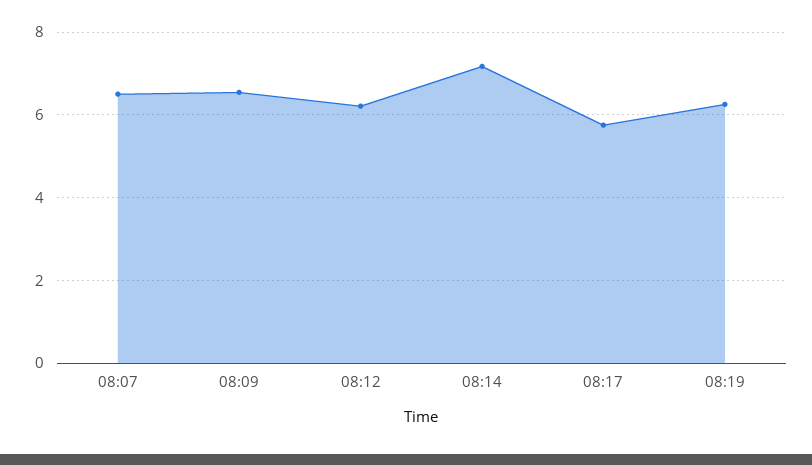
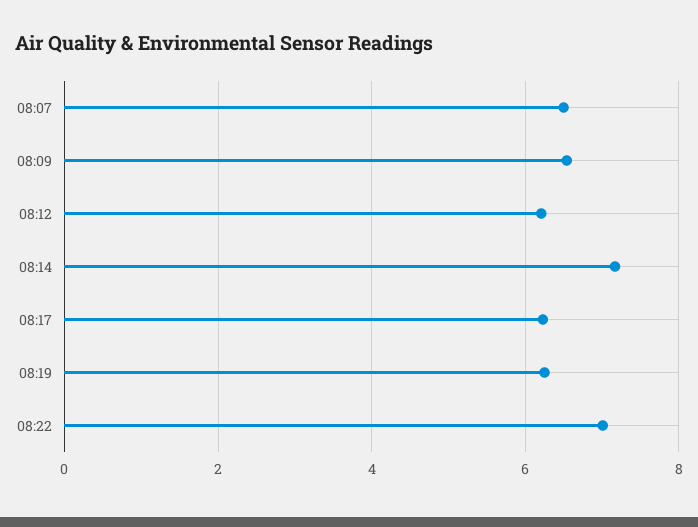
08:17: 5.8 -> 6.2
08:22: none -> 7

